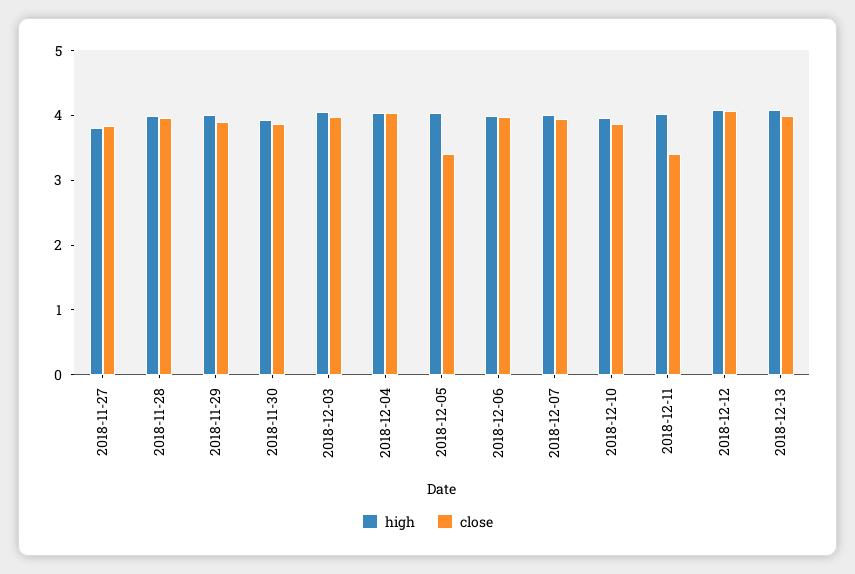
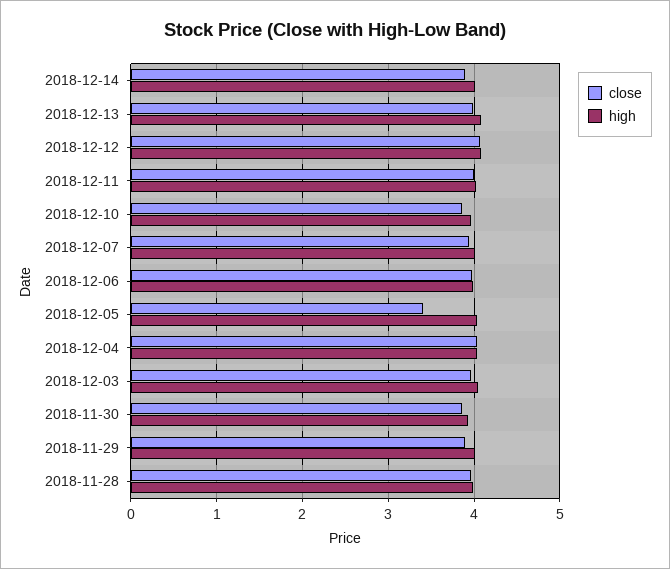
high, 2018-11-27: 3.8 -> none
close, 2018-11-27: 3.8 -> none
close, 2018-12-11: 3.4 -> 4
close, 2018-12-14: none -> 3.9
high, 2018-12-14: none -> 4

